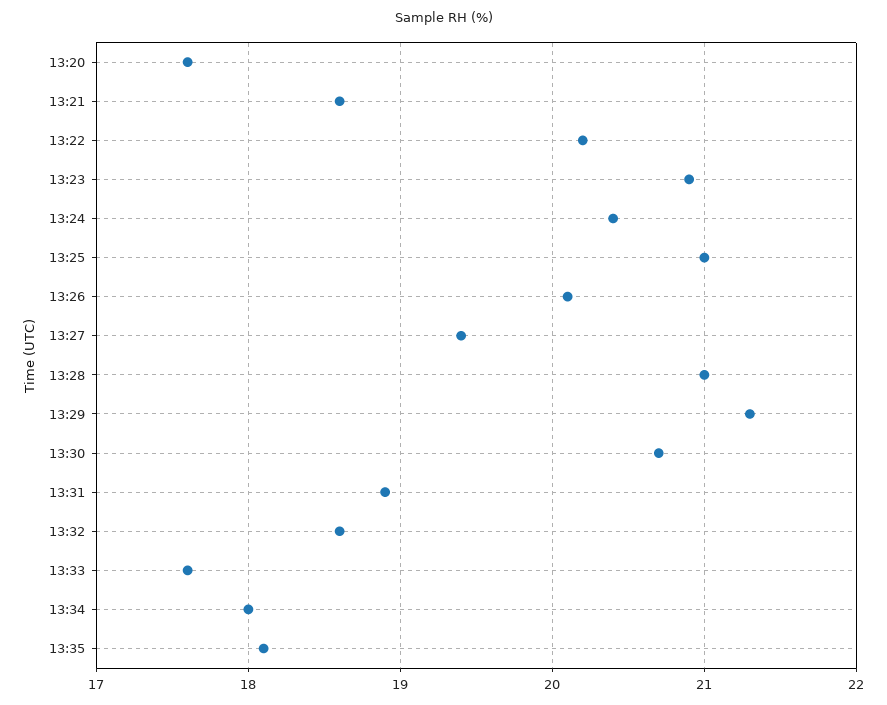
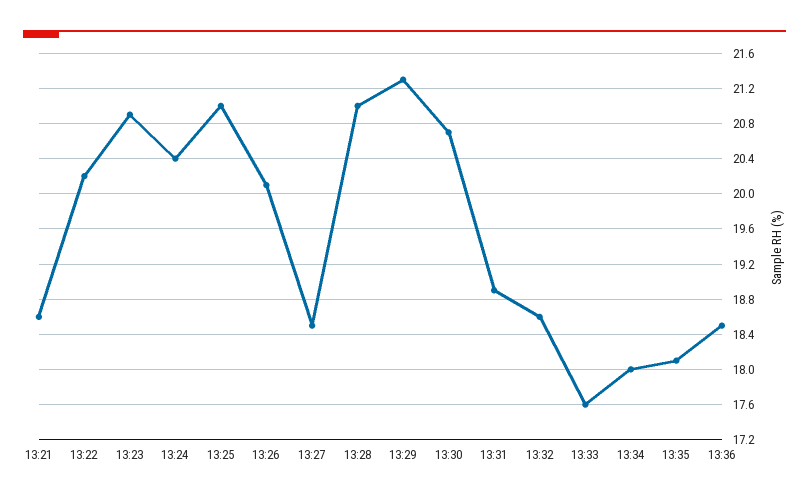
13:20: 17.6 -> none
13:27: 19.4 -> 18.5
13:36: none -> 18.5

